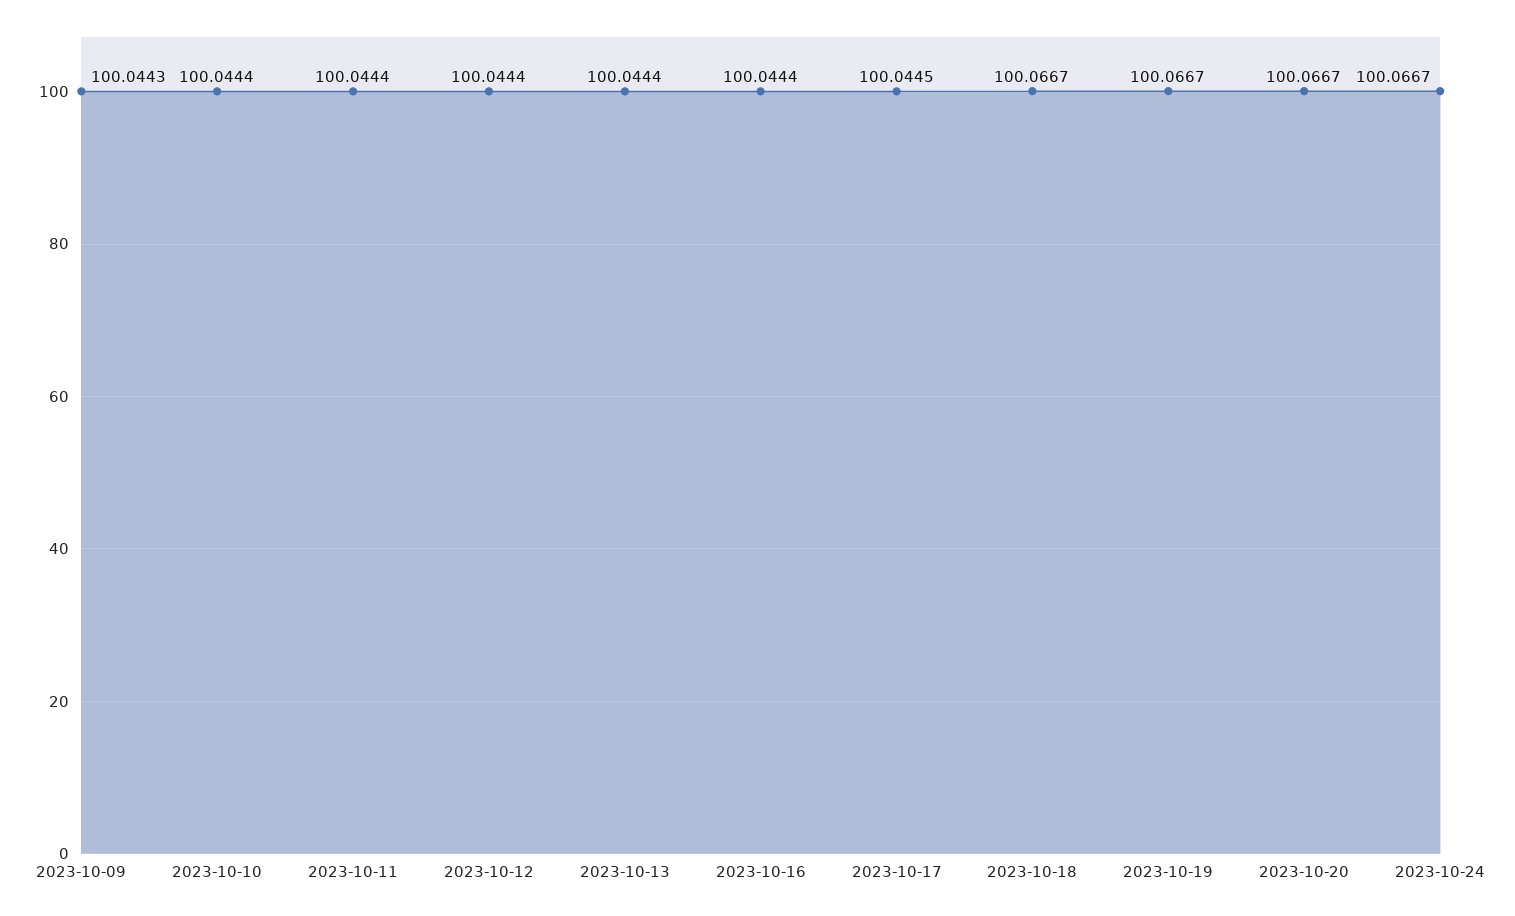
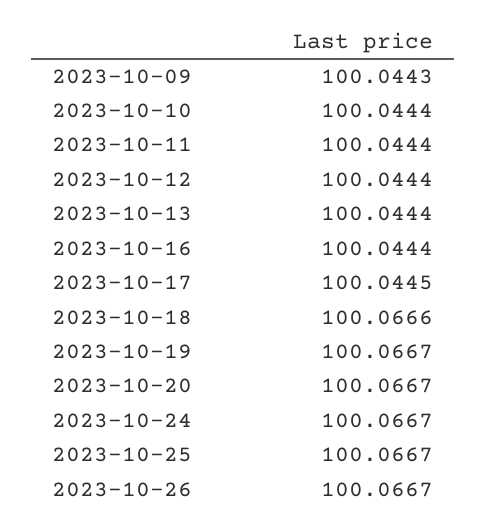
2023-10-18: 100.0667 -> 100.0666
2023-10-25: none -> 100.0667
2023-10-26: none -> 100.0667

